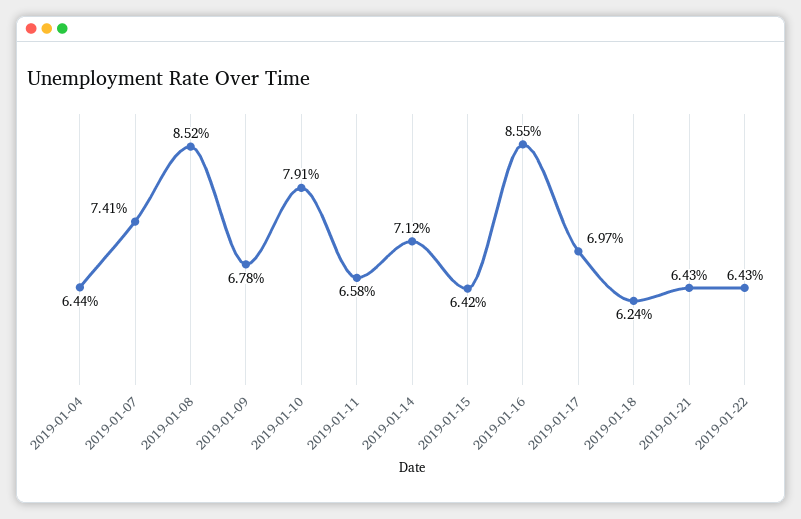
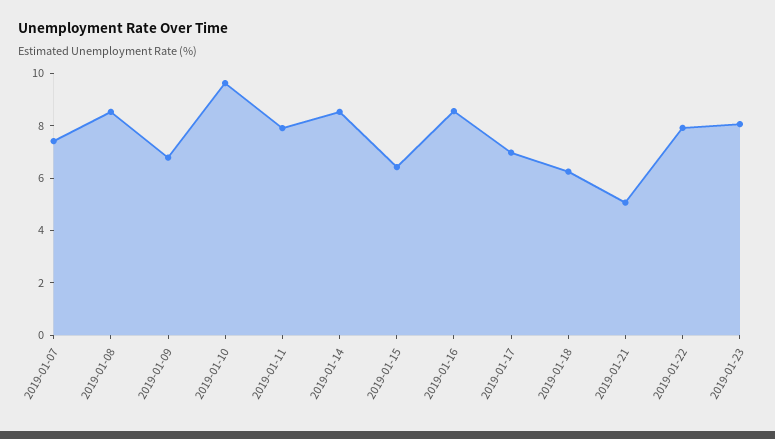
2019-01-04: 6.44 -> none
2019-01-10: 7.91 -> 9.5
2019-01-11: 6.58 -> 8
2019-01-14: 7.12 -> 8.5
2019-01-21: 6.43 -> 5
2019-01-22: 6.43 -> 8
2019-01-23: none -> 8

